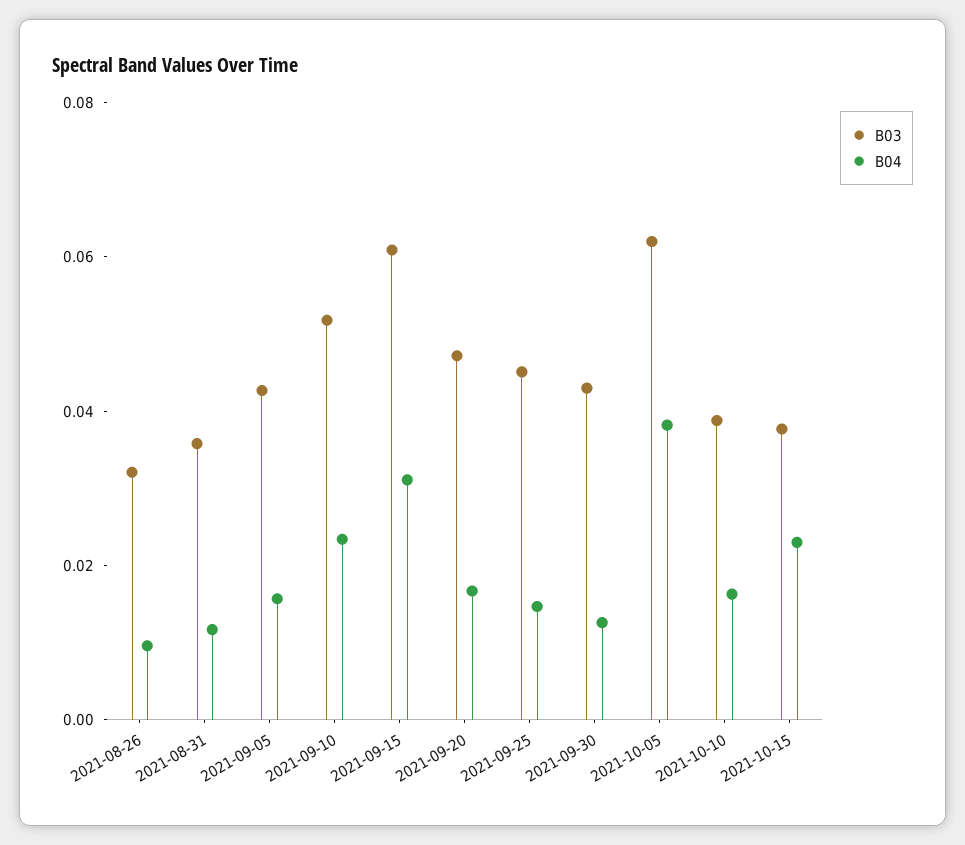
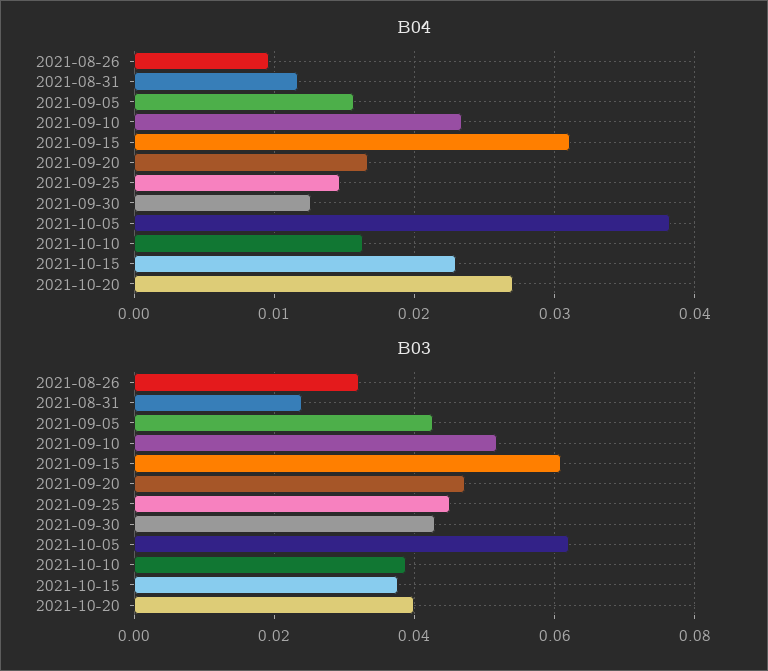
B03, 2021-08-31: 0.035 -> 0.024
B04, 2021-10-20: none -> 0.027
B03, 2021-10-20: none -> 0.04

